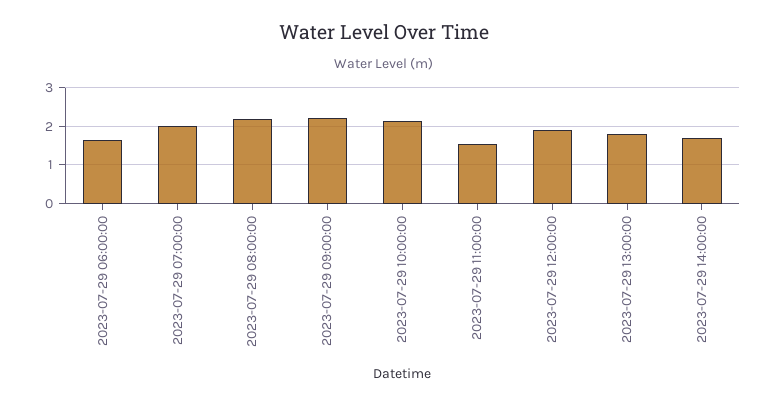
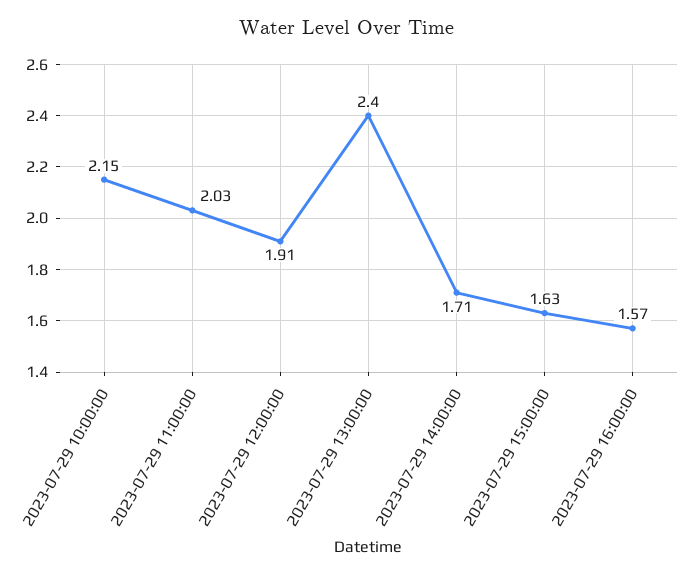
2023-07-29 06:00:00: 1.6 -> none
2023-07-29 07:00:00: 2 -> none
2023-07-29 08:00:00: 2.2 -> none
2023-07-29 09:00:00: 2.2 -> none
2023-07-29 11:00:00: 1.6 -> 2.03
2023-07-29 13:00:00: 1.8 -> 2.4
2023-07-29 15:00:00: none -> 1.63
2023-07-29 16:00:00: none -> 1.57

